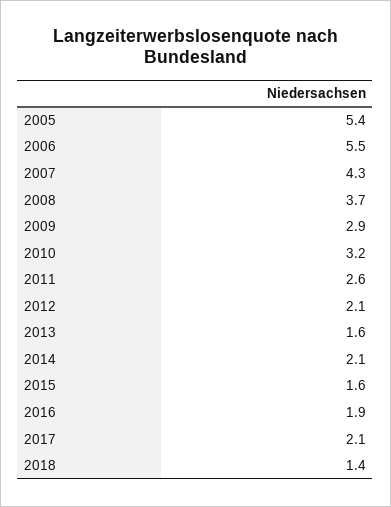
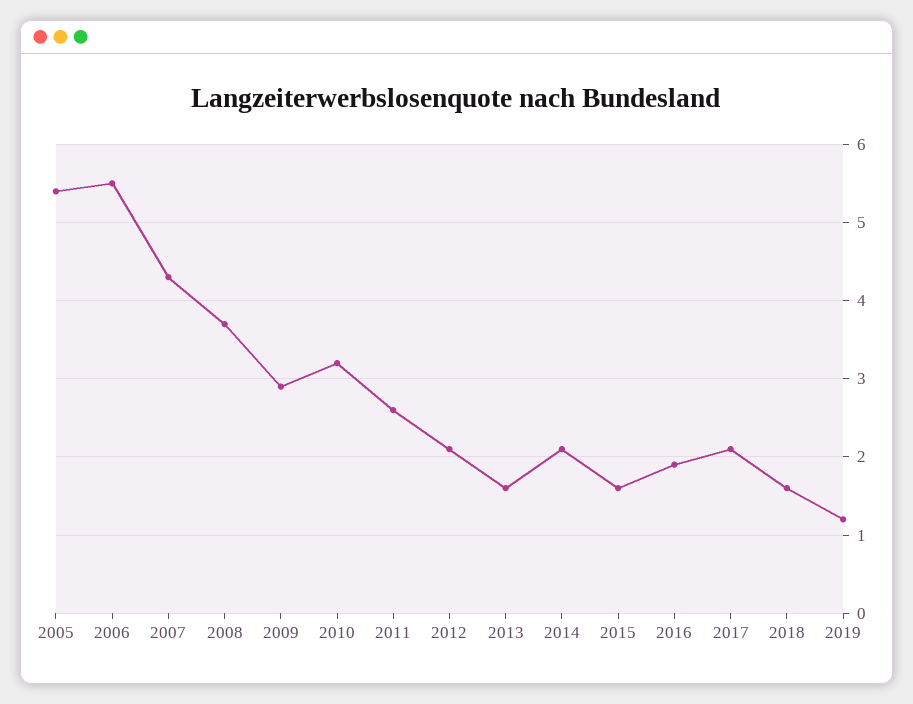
2018: 1.4 -> 1.6
2019: none -> 1.2

